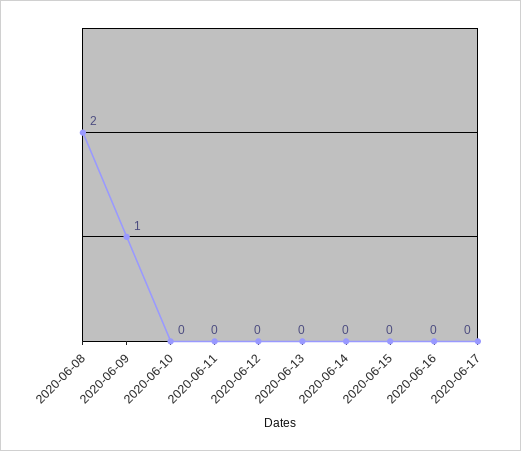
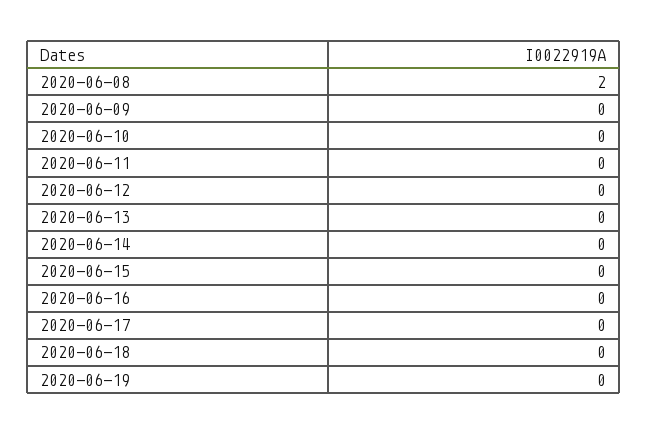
2020-06-09: 1 -> 0
2020-06-18: none -> 0
2020-06-19: none -> 0

